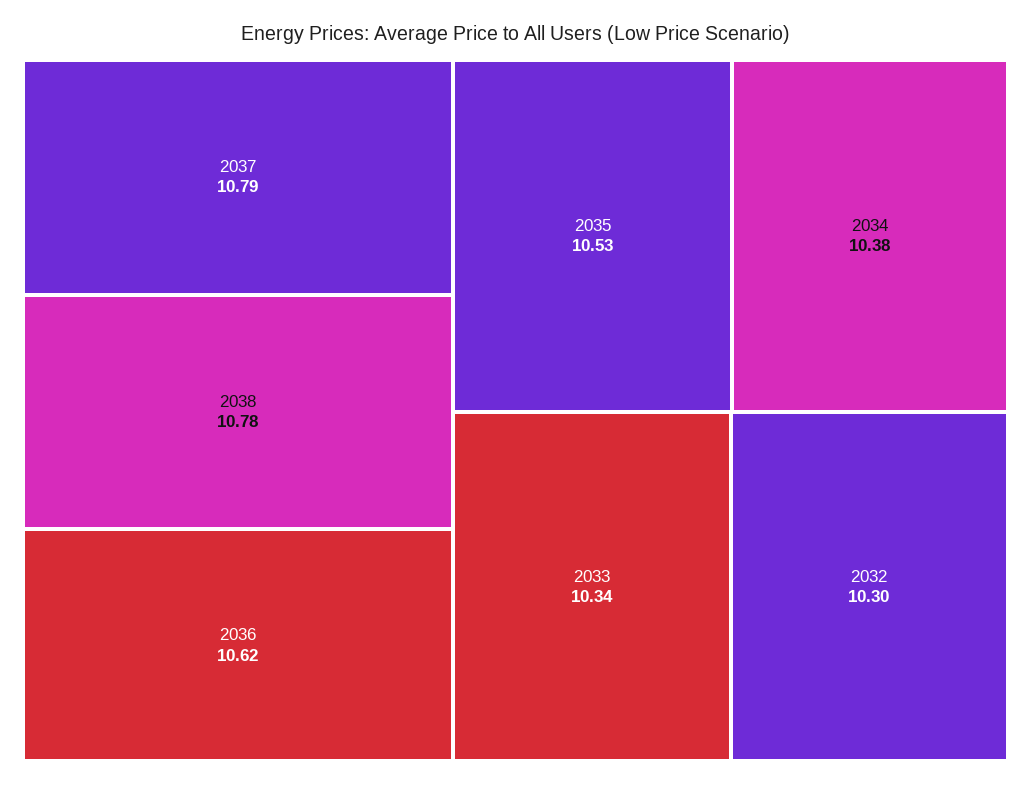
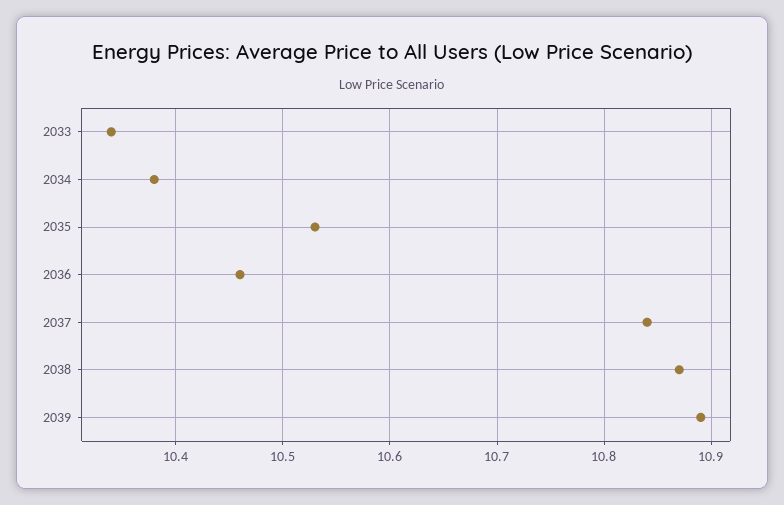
2037: 10.79 -> 10.84
2038: 10.78 -> 10.87
2036: 10.62 -> 10.46
2032: 10.3 -> none
2039: none -> 10.89

